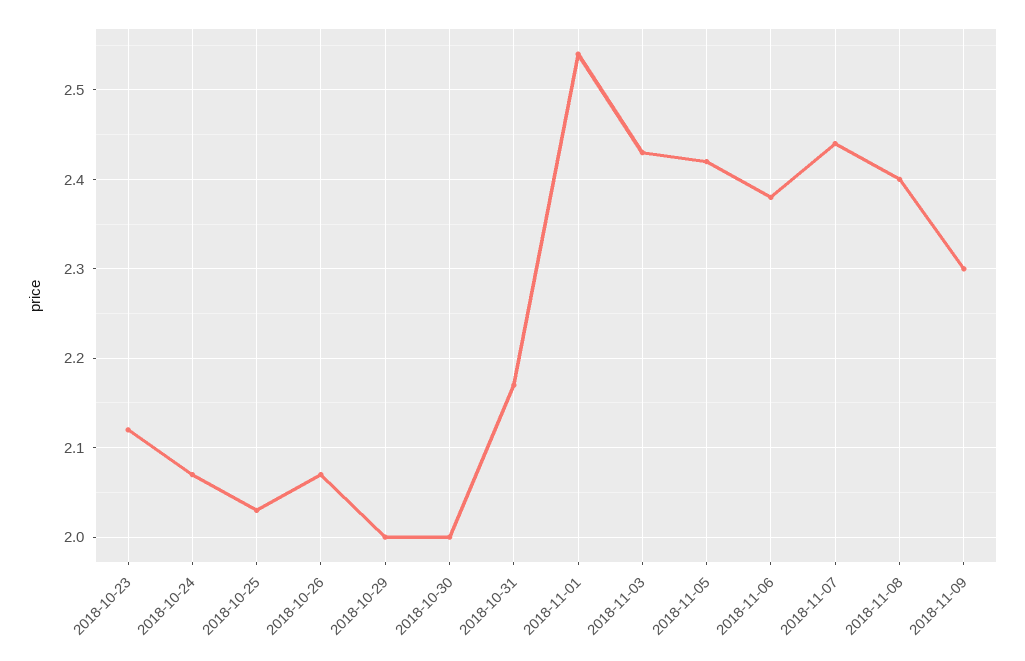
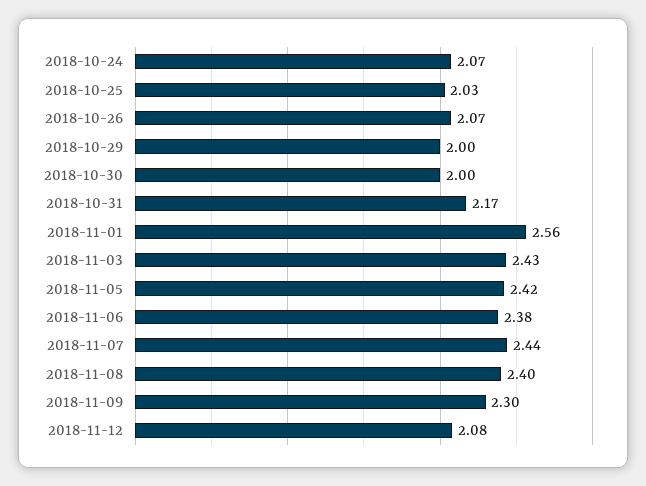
2018-10-23: 2.12 -> none
2018-11-01: 2.54 -> 2.56
2018-11-12: none -> 2.08

